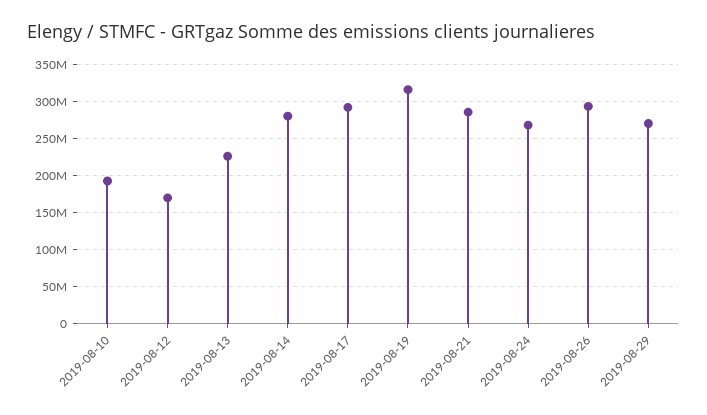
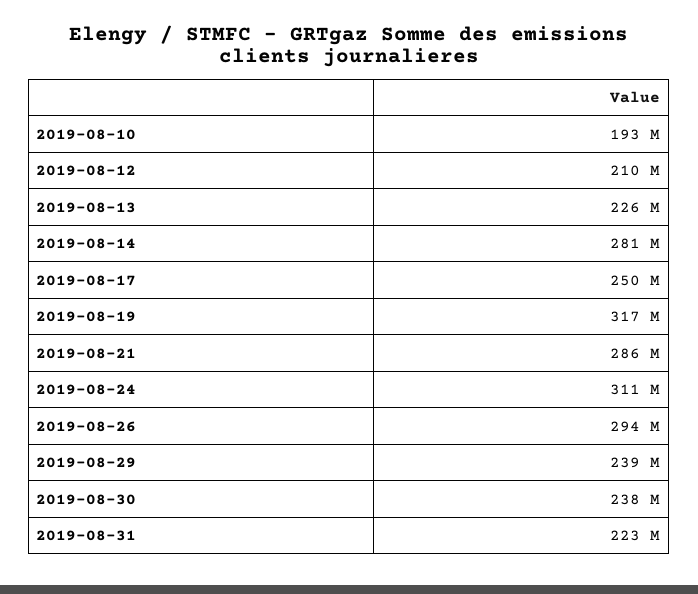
2019-08-12: 170000000 -> 210000000
2019-08-17: 290000000 -> 250000000
2019-08-24: 270000000 -> 311000000
2019-08-29: 270000000 -> 239000000
2019-08-30: none -> 238000000
2019-08-31: none -> 223000000

